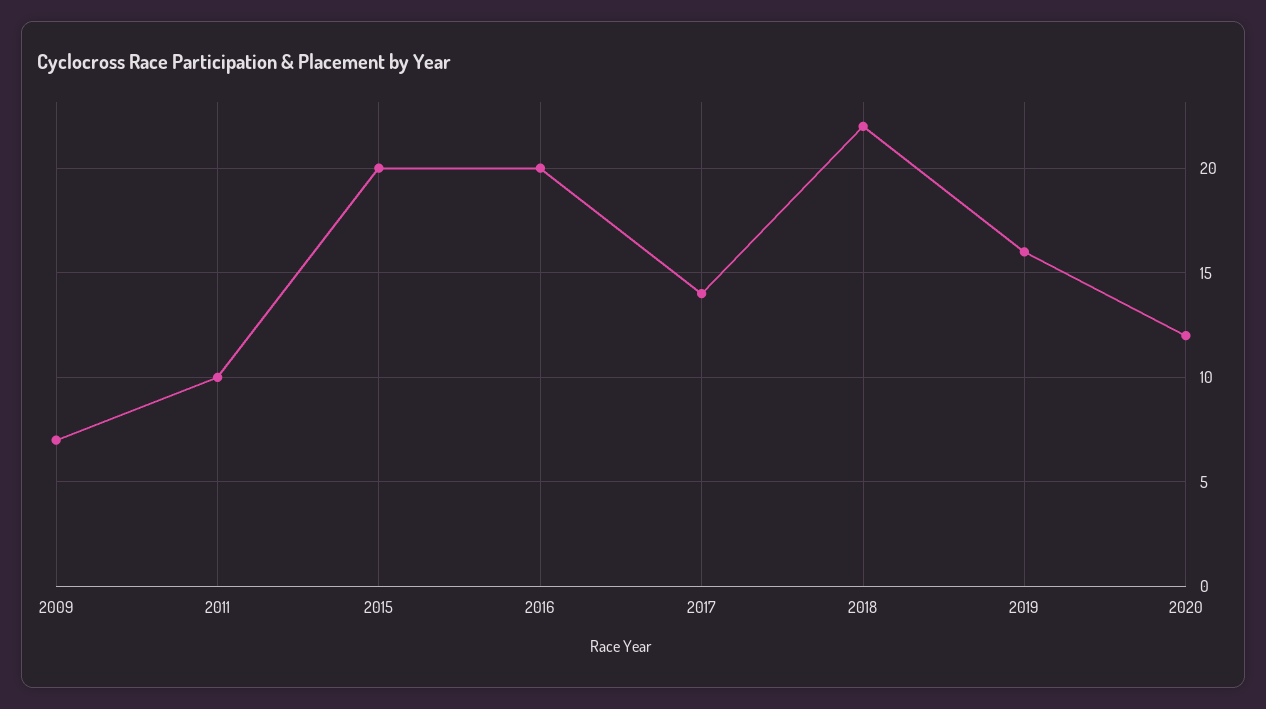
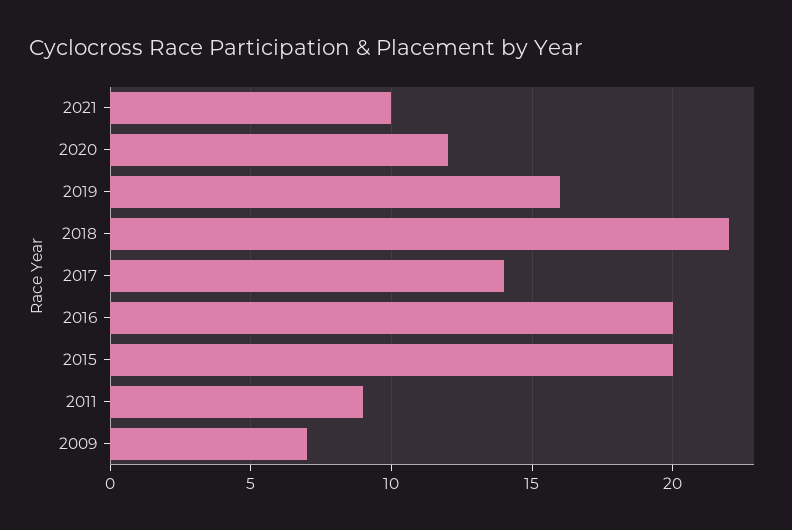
2011: 10 -> 9
2021: none -> 10

